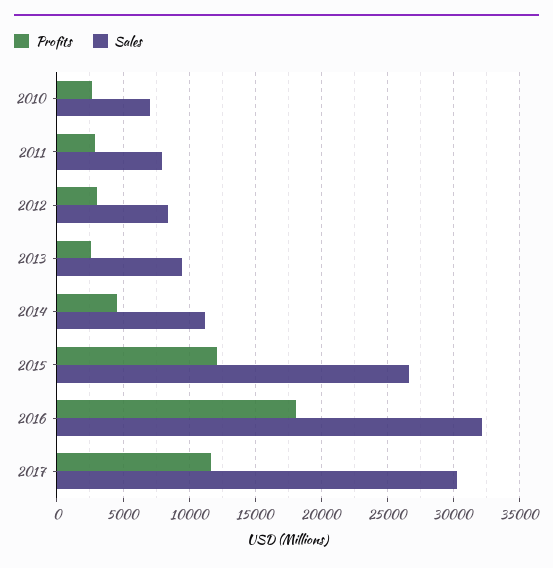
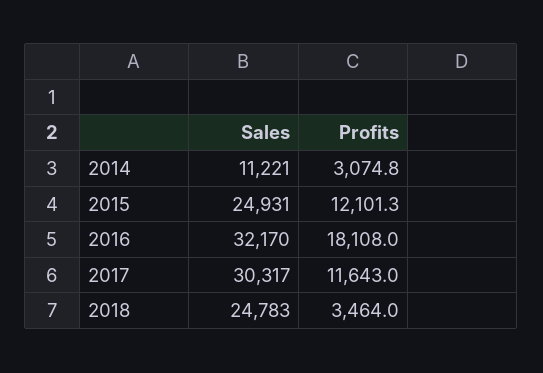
Profits, 2010: 2500 -> none
Sales, 2010: 7000 -> none
Profits, 2011: 3000 -> none
Sales, 2011: 8000 -> none
Profits, 2012: 3000 -> none
Sales, 2012: 8500 -> none
Profits, 2013: 2500 -> none
Sales, 2013: 9500 -> none
Profits, 2014: 4500 -> 3074.8
Sales, 2015: 26500 -> 24931
Sales, 2018: none -> 24783
Profits, 2018: none -> 3464

